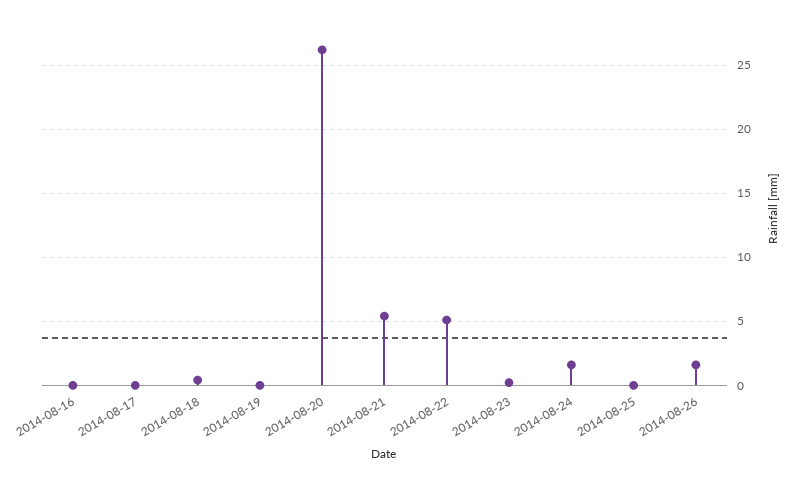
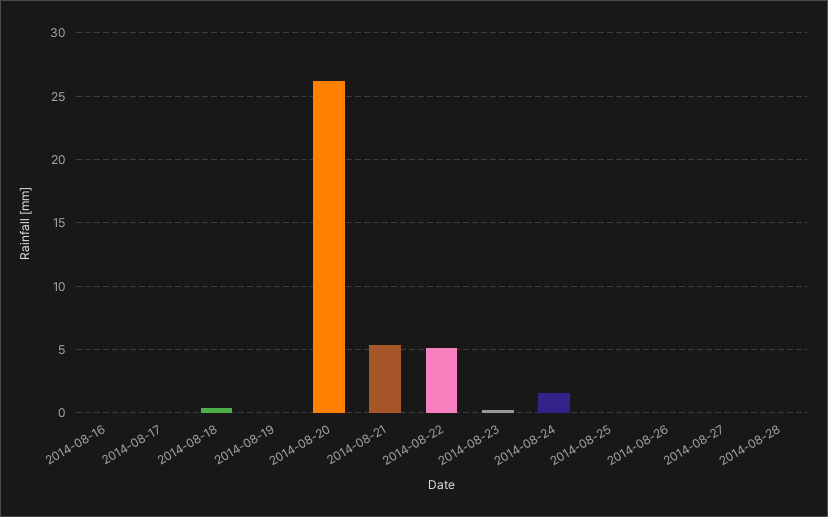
2014-08-26: 1.5 -> 0
2014-08-27: none -> 0
2014-08-28: none -> 0

